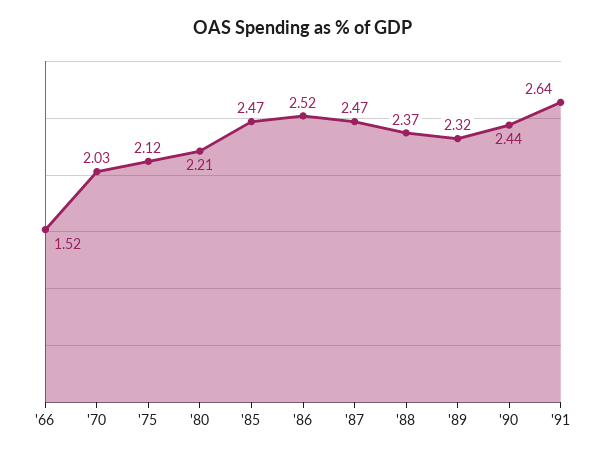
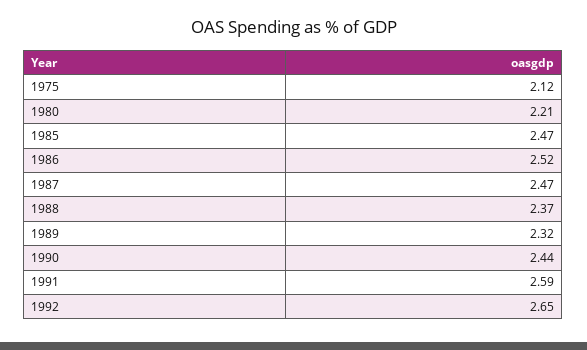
'66: 1.52 -> none
'70: 2.03 -> none
'91: 2.64 -> 2.59
1992: none -> 2.65

